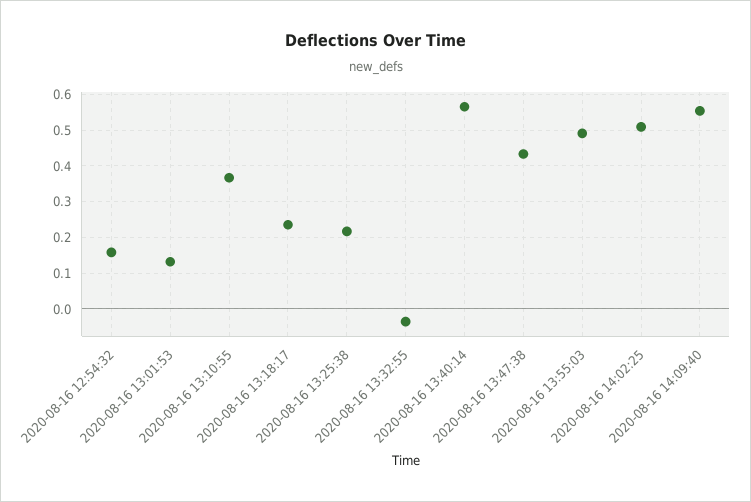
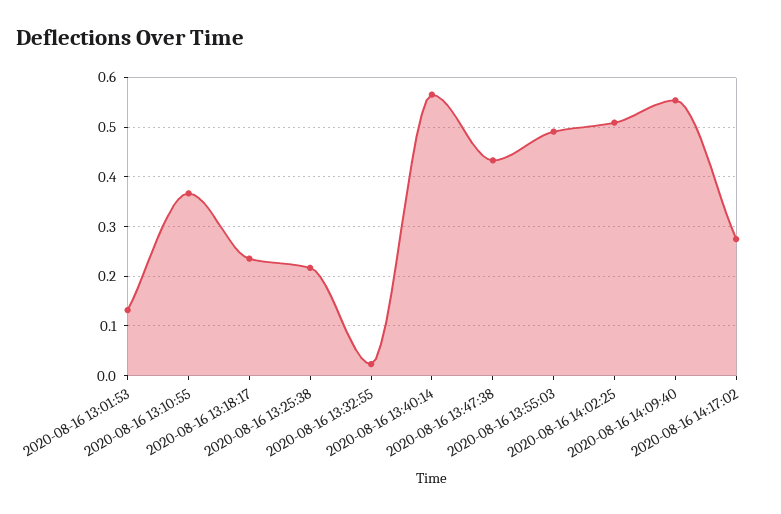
2020-08-16 12:54:32: 0.16 -> none
2020-08-16 13:32:55: -0.04 -> 0.02
2020-08-16 14:17:02: none -> 0.28

